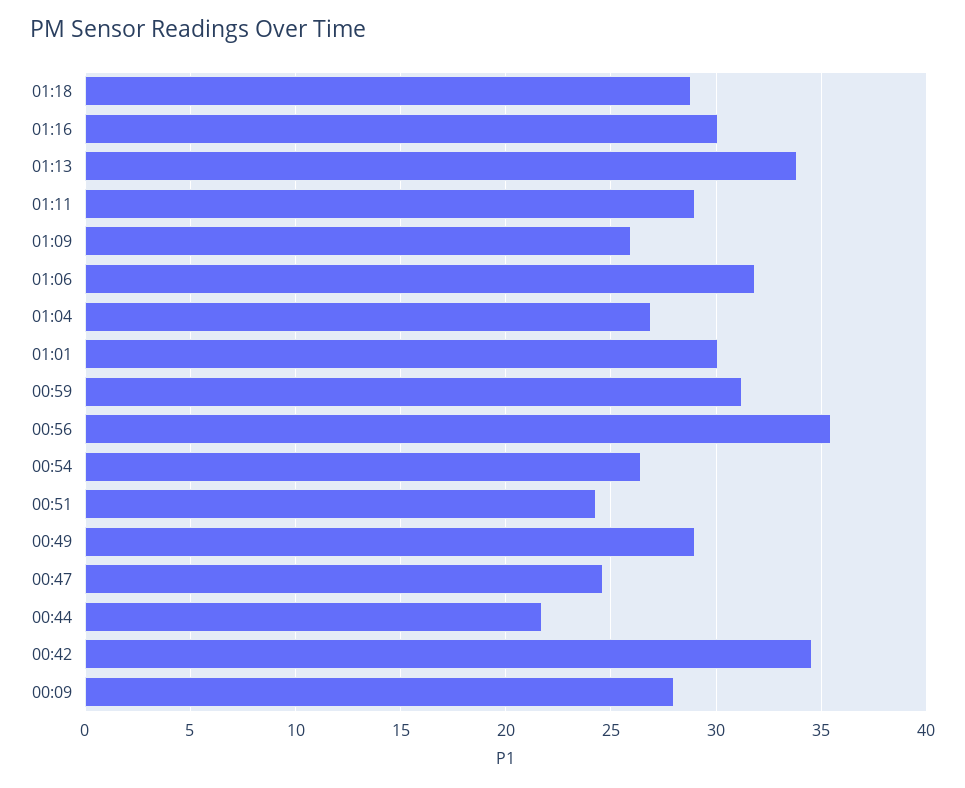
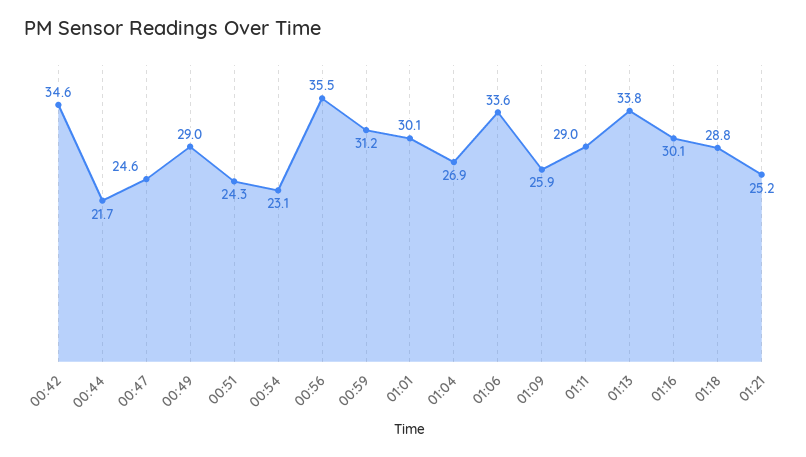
01:06: 32 -> 33.6
00:54: 26.5 -> 23.1
00:09: 28 -> none
01:21: none -> 25.2

